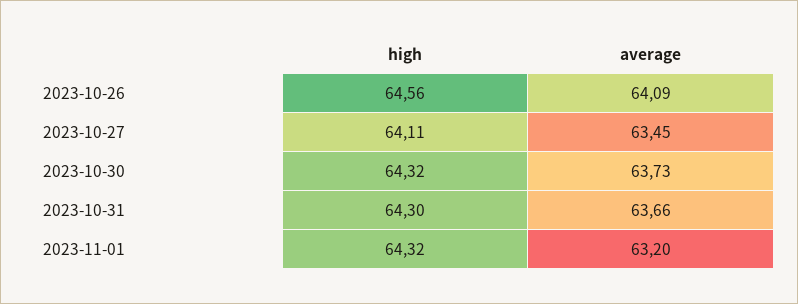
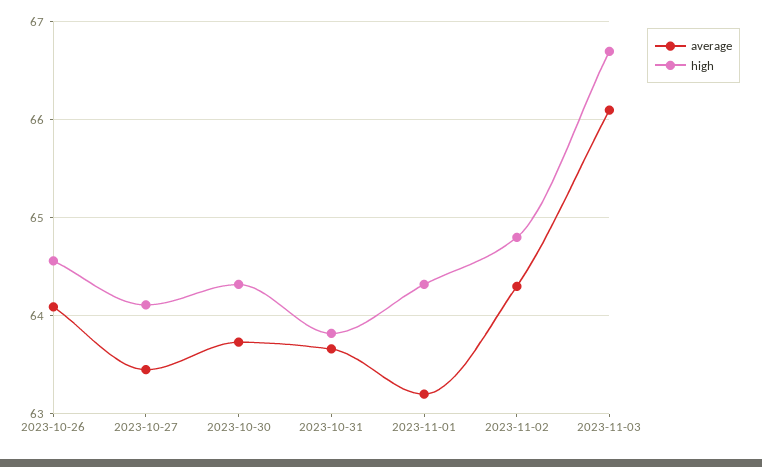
high, 2023-10-31: 64.3 -> 63.8
average, 2023-11-02: none -> 64.3
high, 2023-11-02: none -> 64.8
average, 2023-11-03: none -> 66.1
high, 2023-11-03: none -> 66.7

